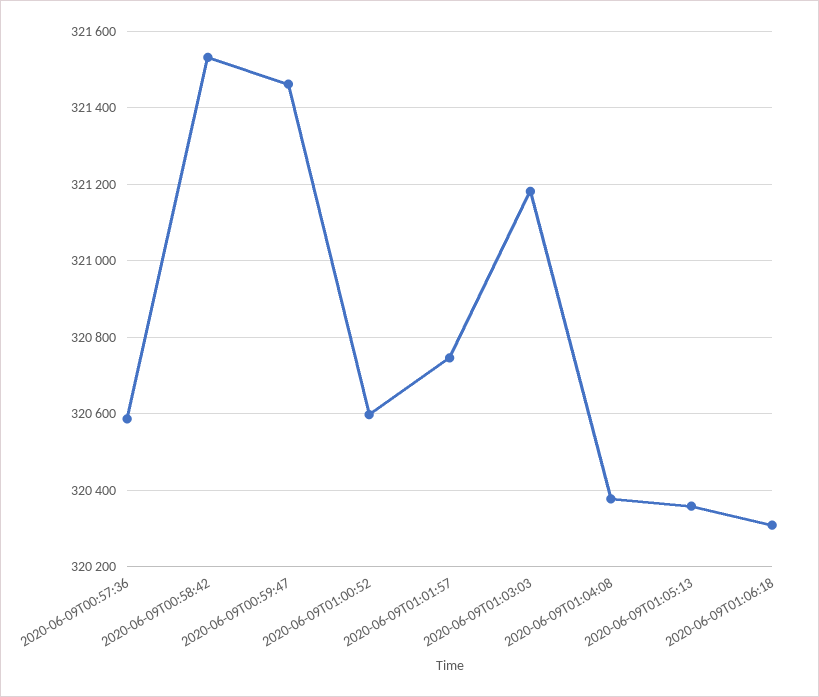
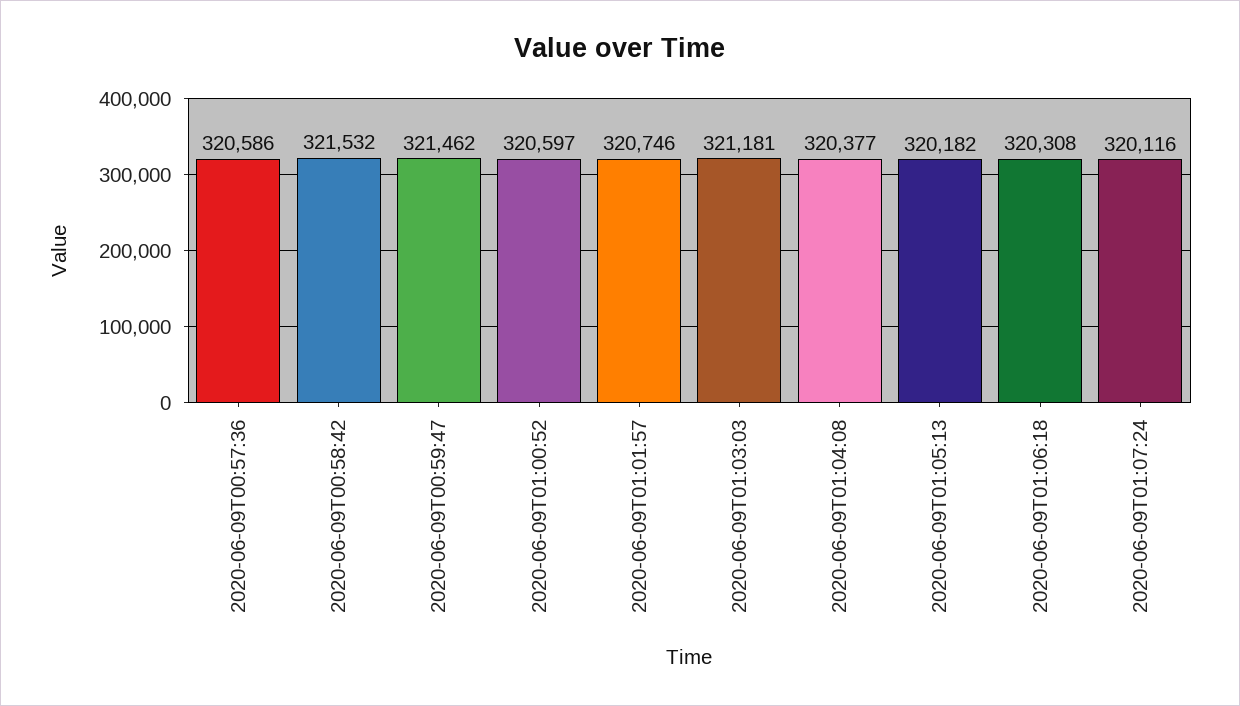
2020-06-09T01:05:13: 320360 -> 320182
2020-06-09T01:07:24: none -> 320116

